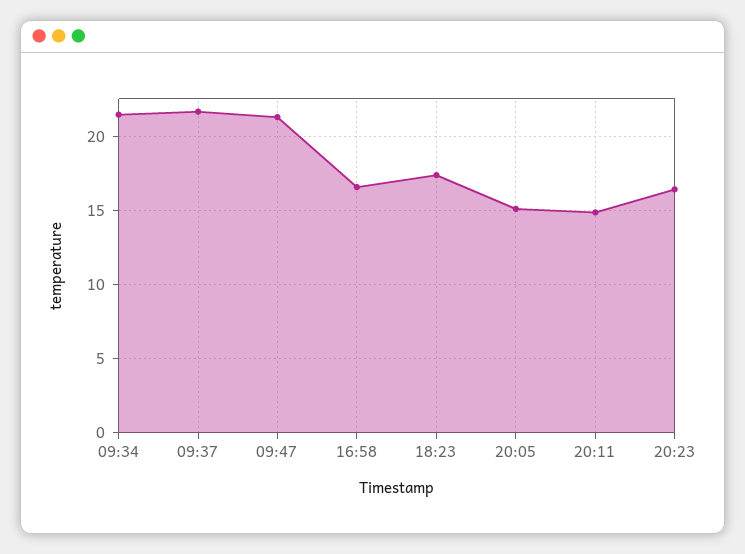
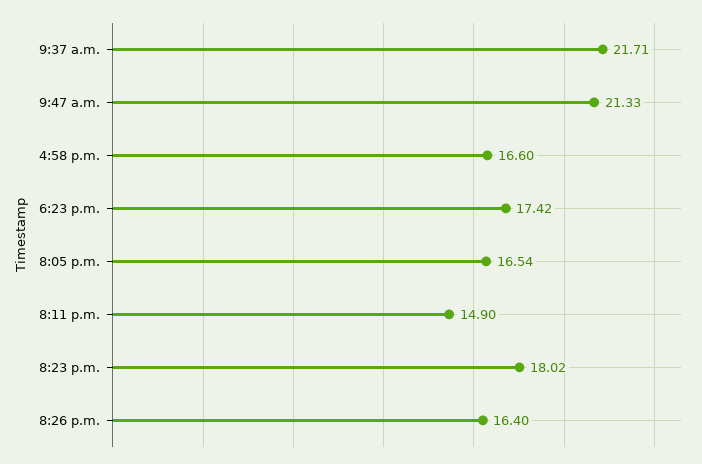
09:34: 21.5 -> none
20:05: 15 -> 16.54
20:23: 16.5 -> 18.02
8:26 p.m.: none -> 16.4

